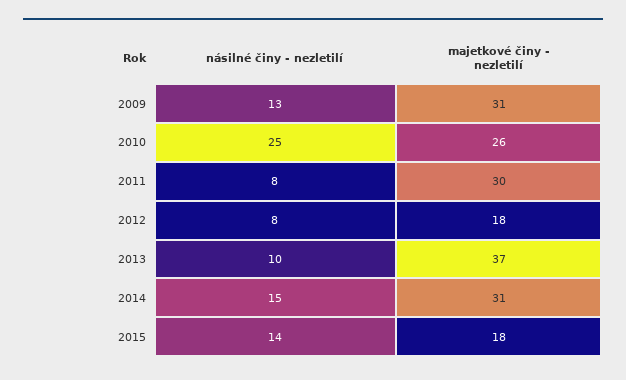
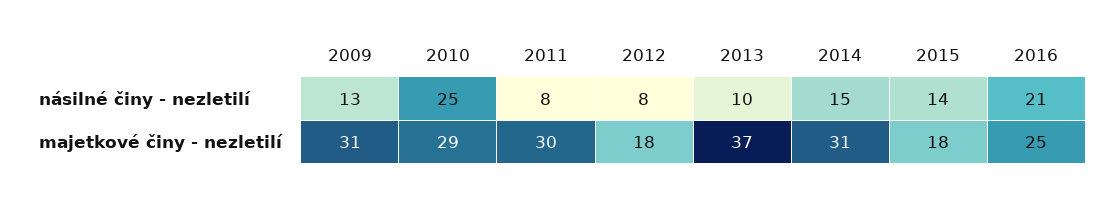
majetkové činy - nezletilí, 2010: 26 -> 29
násilné činy - nezletilí, 2016: none -> 21
majetkové činy - nezletilí, 2016: none -> 25

